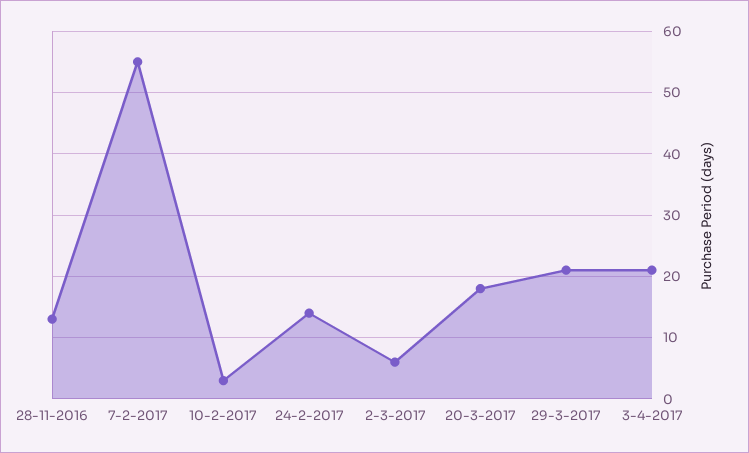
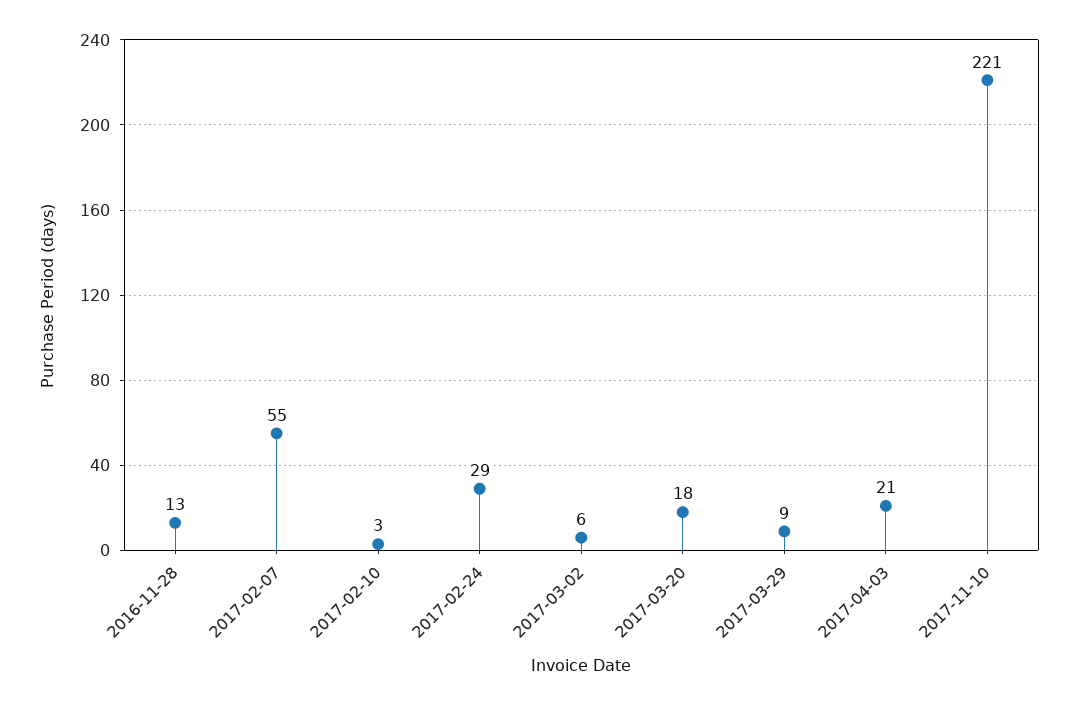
24-2-2017: 14 -> 29
29-3-2017: 21 -> 9
2017-11-10: none -> 221

